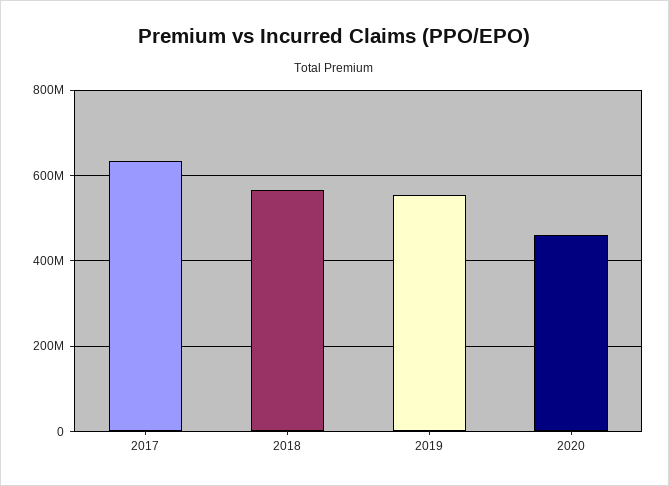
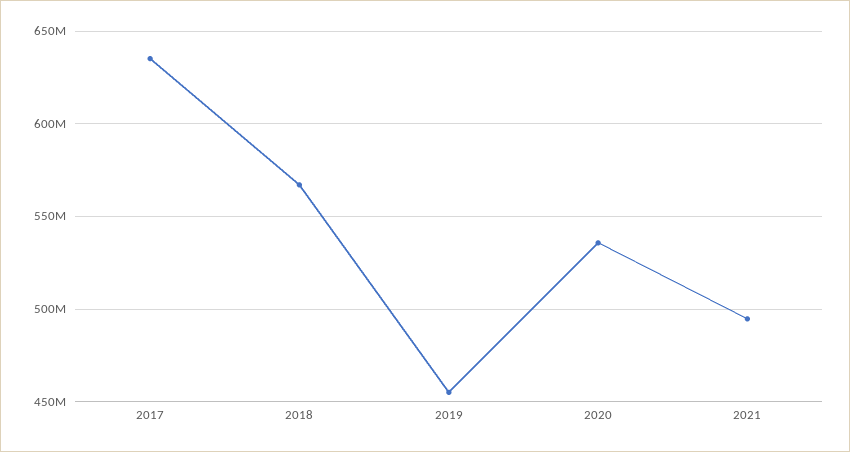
2019: 560000000 -> 455000000
2020: 460000000 -> 535000000
2021: none -> 495000000

